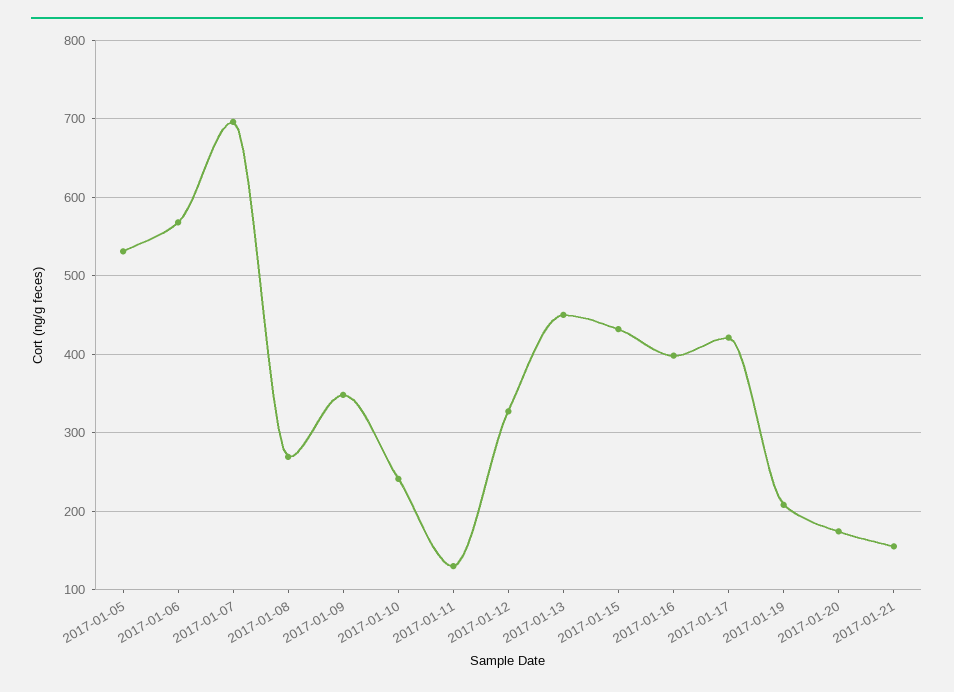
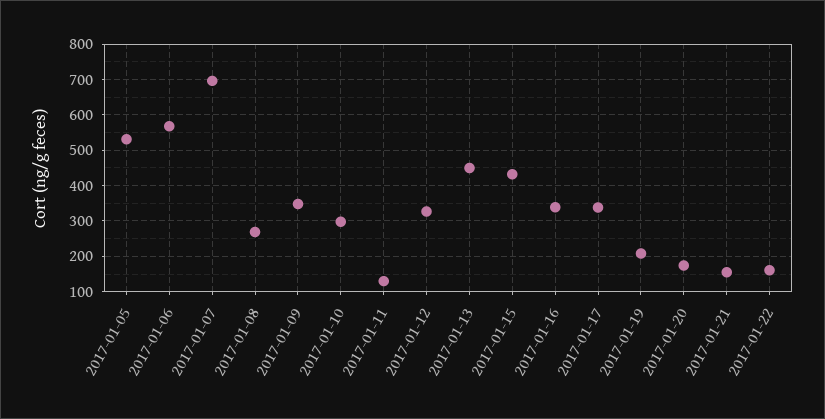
2017-01-10: 240 -> 300
2017-01-16: 400 -> 340
2017-01-17: 420 -> 340
2017-01-22: none -> 160

